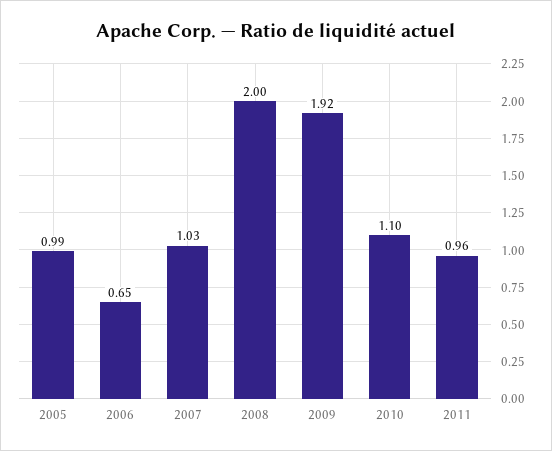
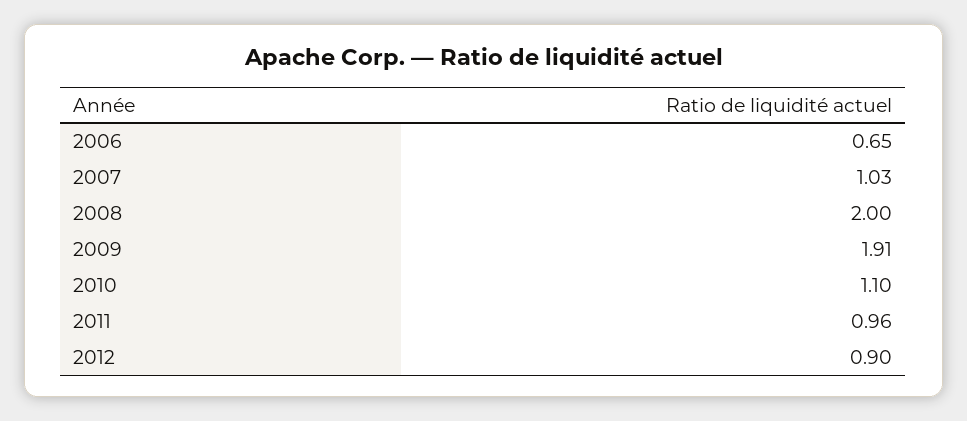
2005: 0.99 -> none
2009: 1.92 -> 1.91
2012: none -> 0.9

